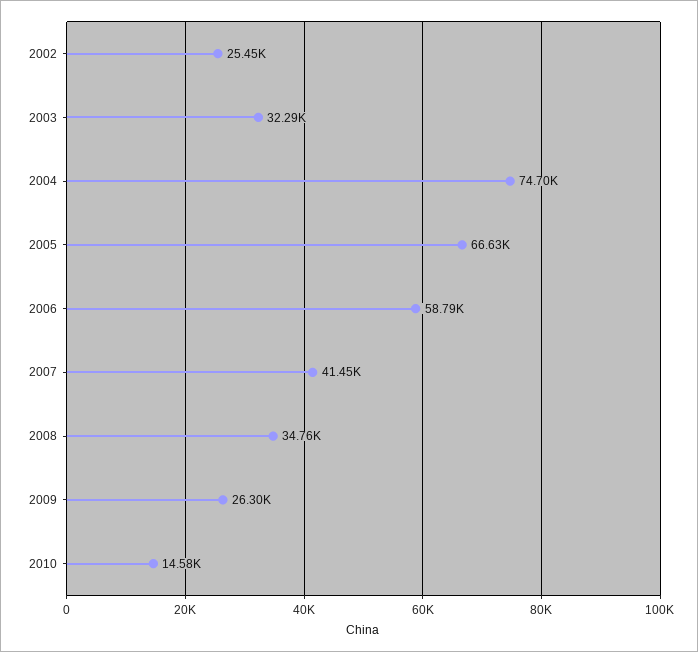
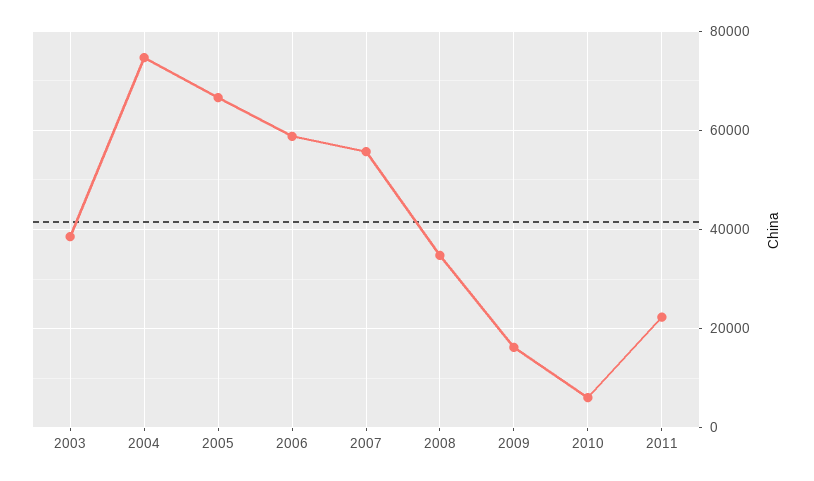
2002: 25450 -> none
2003: 32290 -> 38000
2007: 41450 -> 56000
2009: 26300 -> 16000
2010: 14580 -> 6000
2011: none -> 22000

